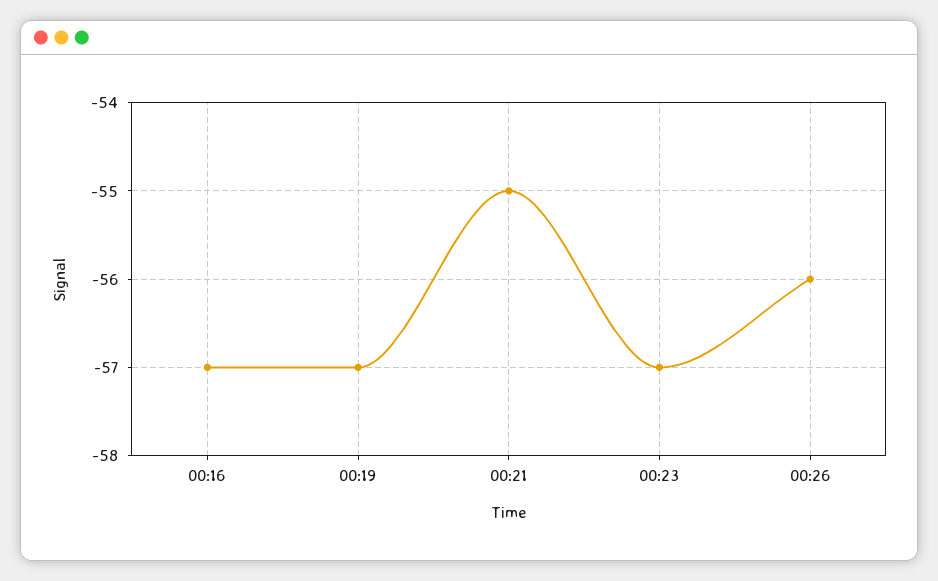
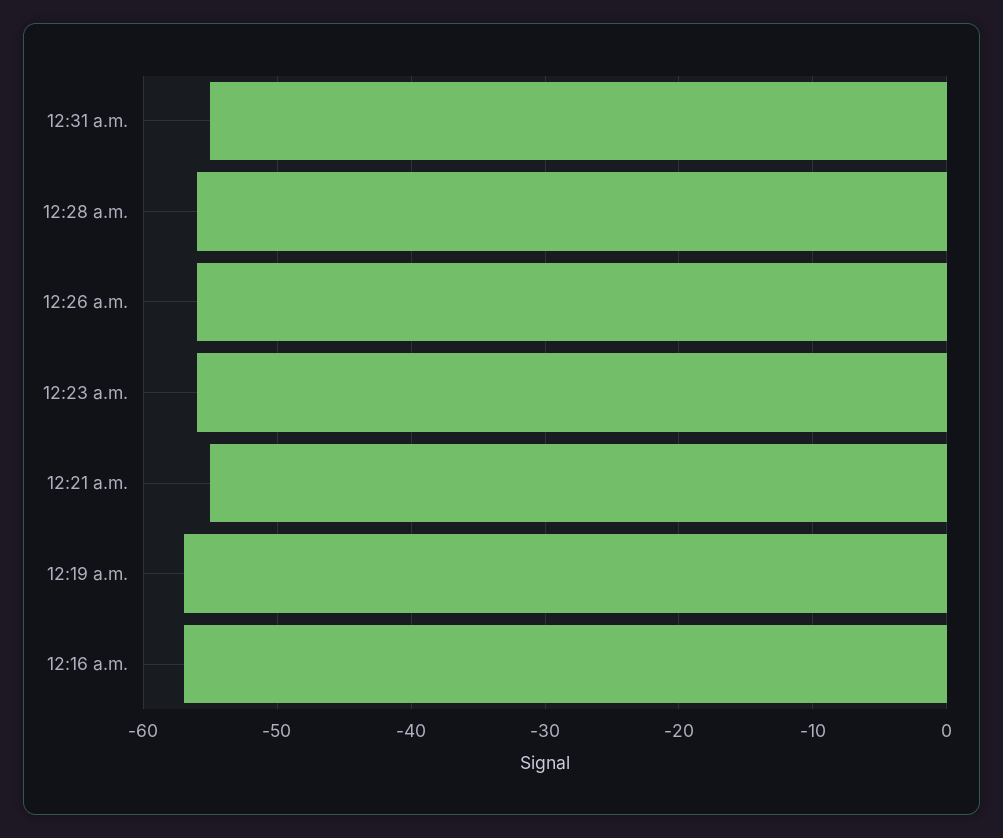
00:23: -57 -> -56
12:31 a.m.: none -> -55
12:28 a.m.: none -> -56

